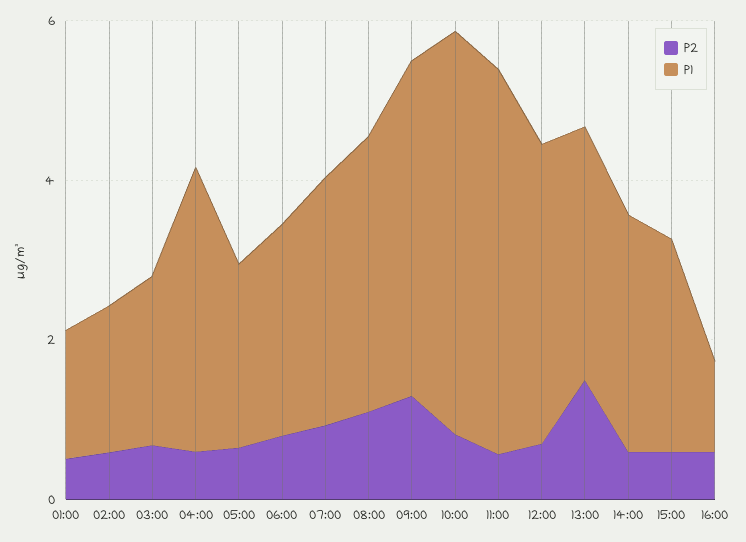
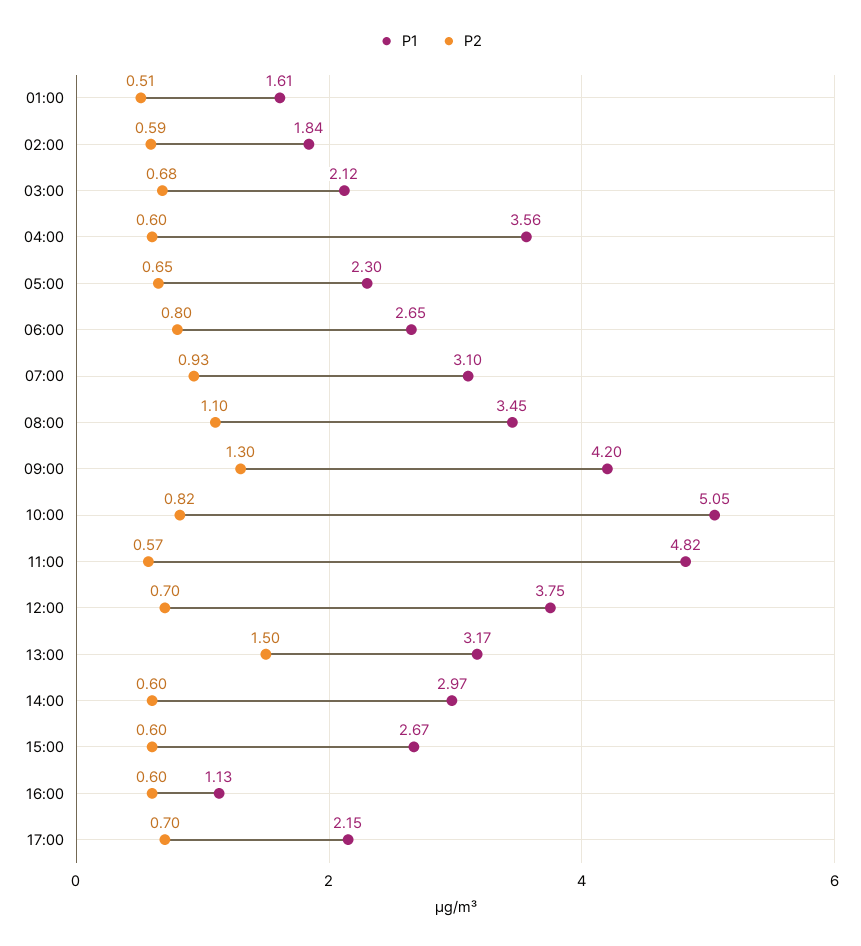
P1, 17:00: none -> 2.15
P2, 17:00: none -> 0.7

